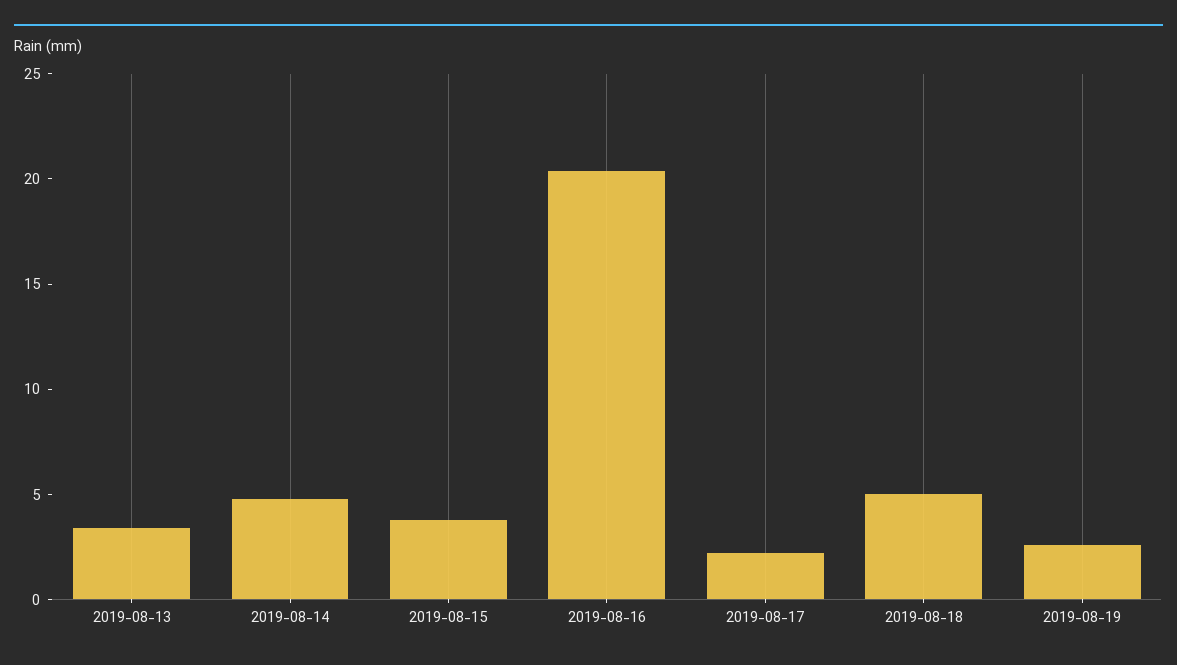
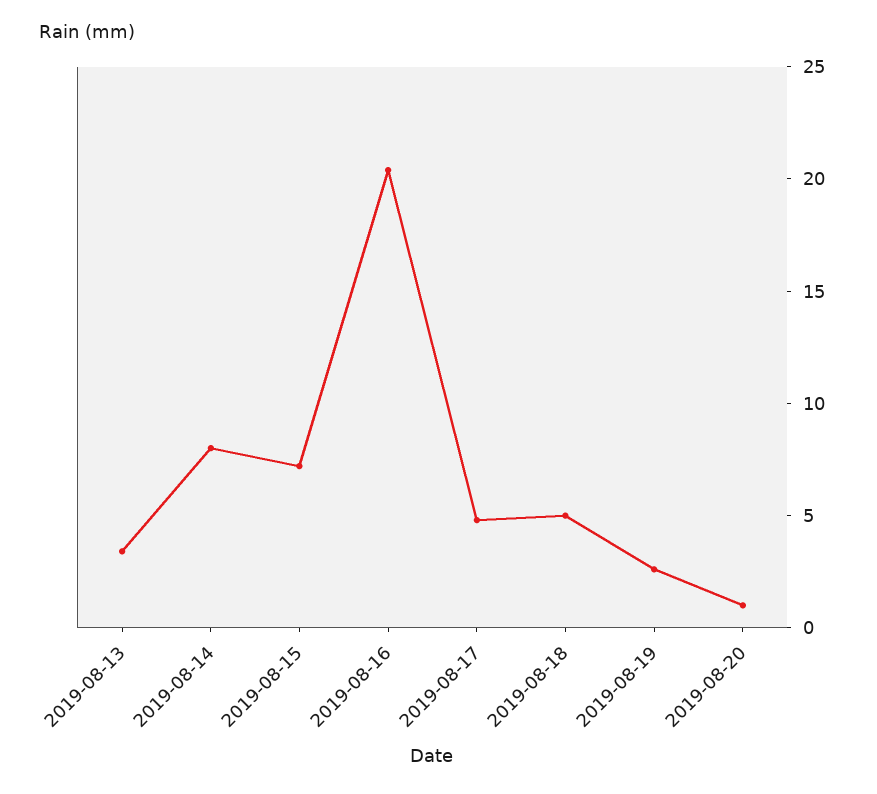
2019-08-14: 5 -> 8
2019-08-15: 4 -> 7
2019-08-17: 2 -> 5
2019-08-20: none -> 1

